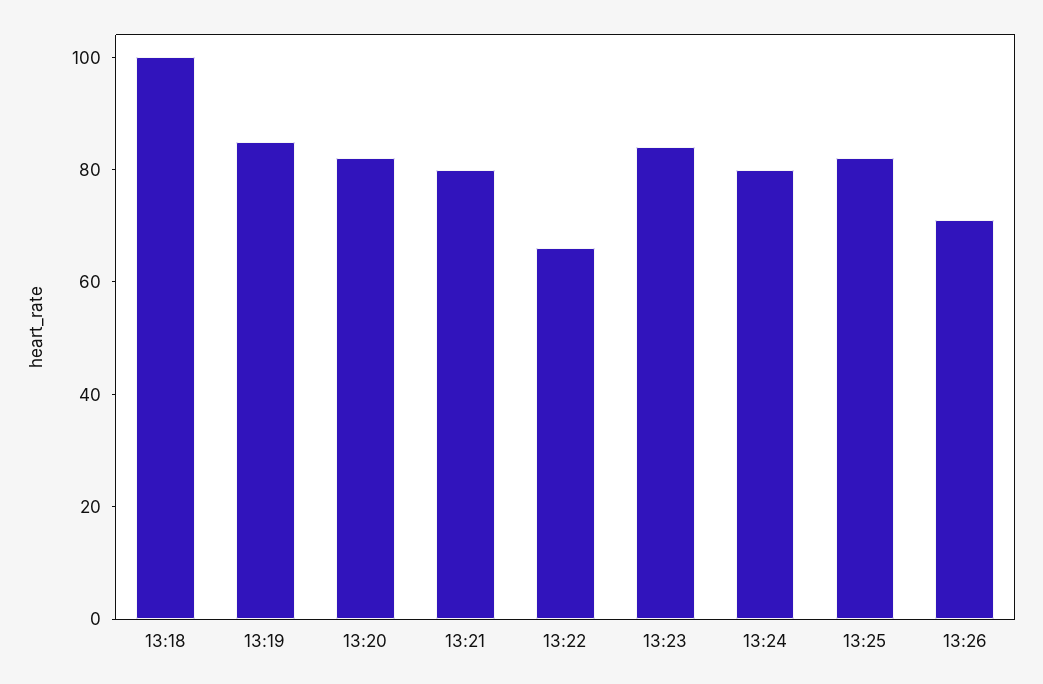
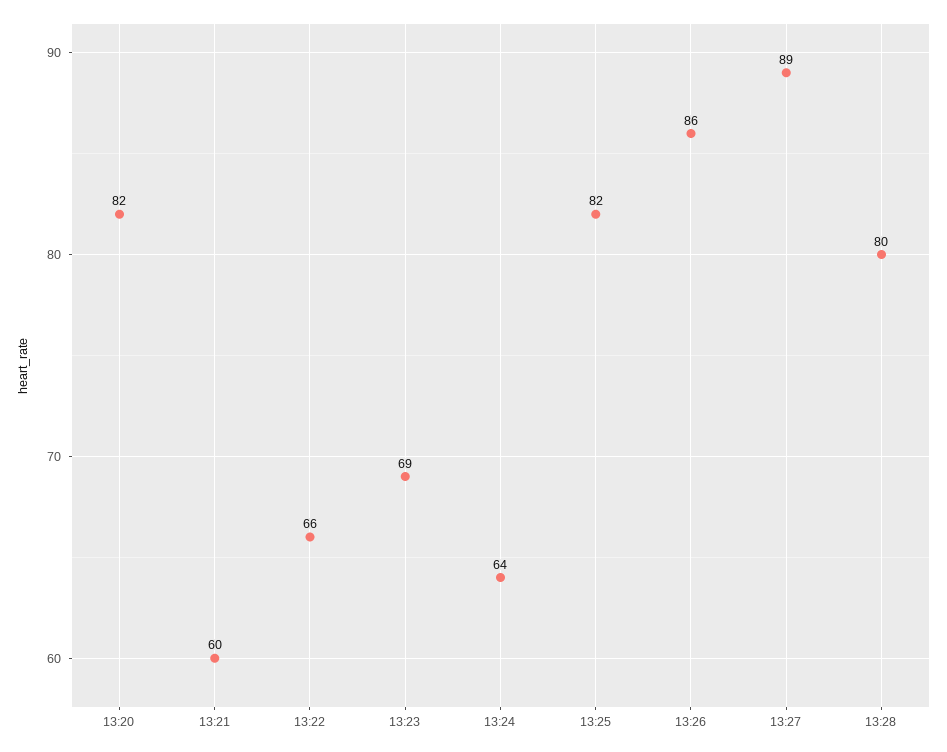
13:18: 100 -> none
13:19: 85 -> none
13:21: 80 -> 60
13:23: 85 -> 69
13:24: 80 -> 64
13:26: 70 -> 86
13:27: none -> 89
13:28: none -> 80

